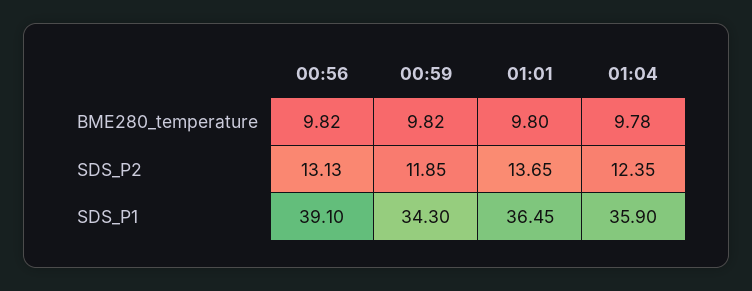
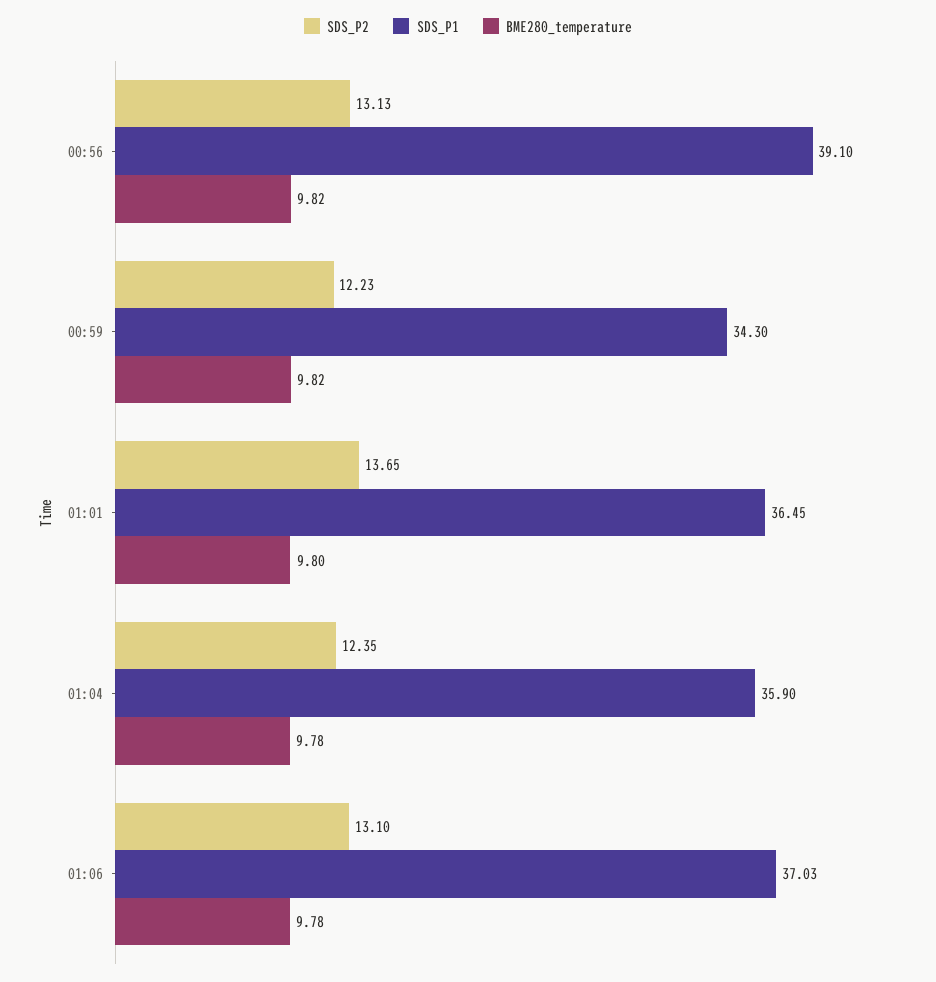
SDS_P2, 00:59: 11.85 -> 12.23
SDS_P2, 01:06: none -> 13.1
SDS_P1, 01:06: none -> 37.03
BME280_temperature, 01:06: none -> 9.78

